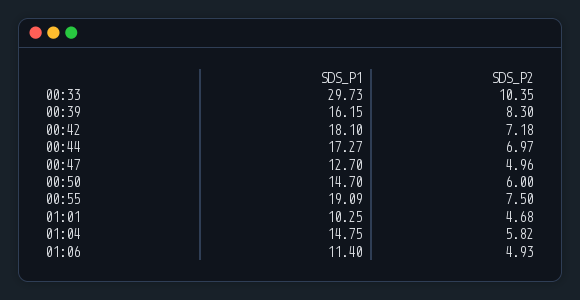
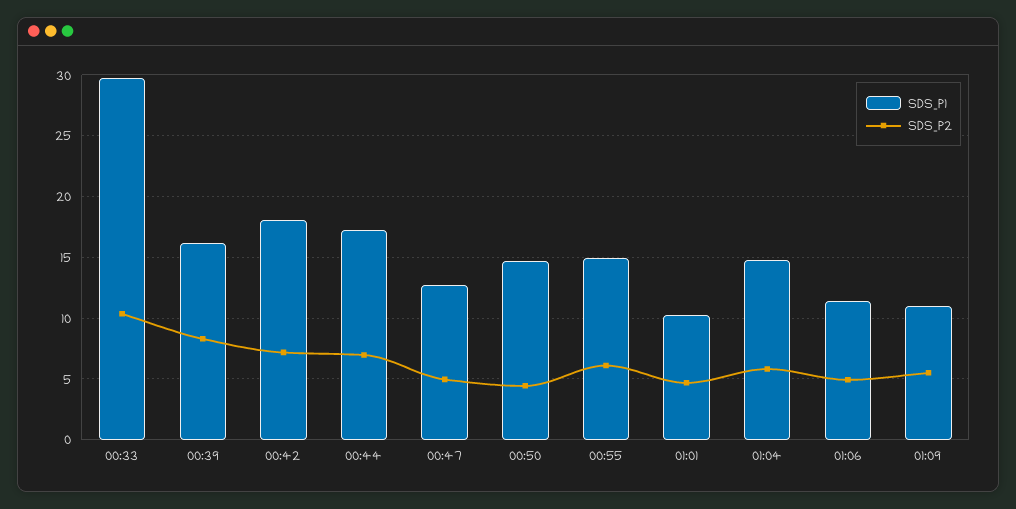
SDS_P2, 00:50: 6 -> 4.5
SDS_P1, 00:55: 19.09 -> 15
SDS_P2, 00:55: 7.5 -> 6
SDS_P1, 01:09: none -> 11
SDS_P2, 01:09: none -> 5.5

